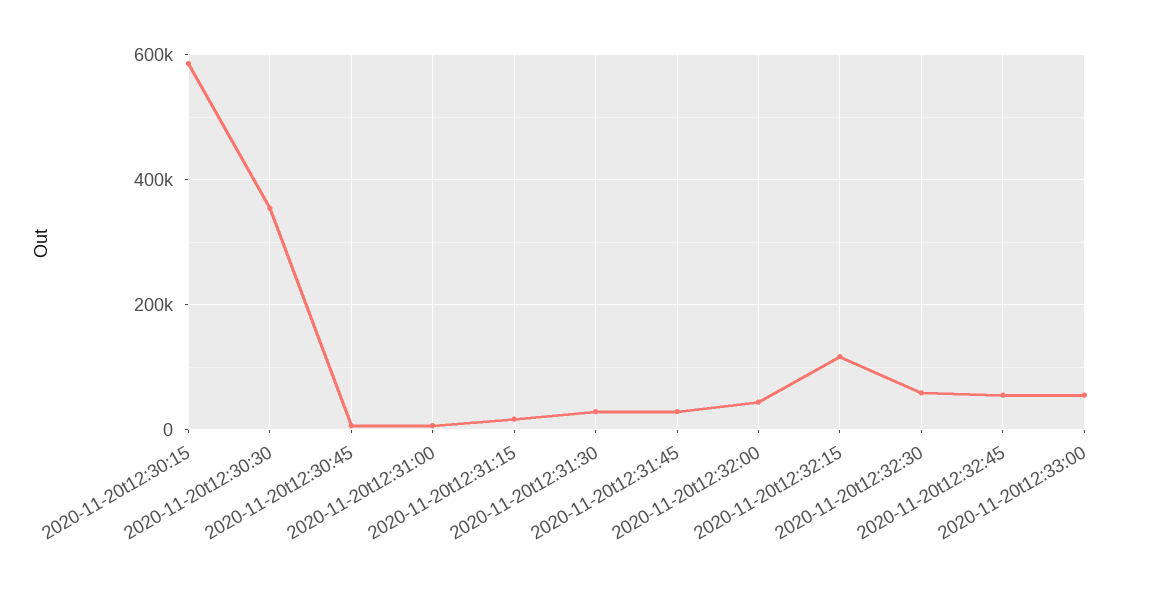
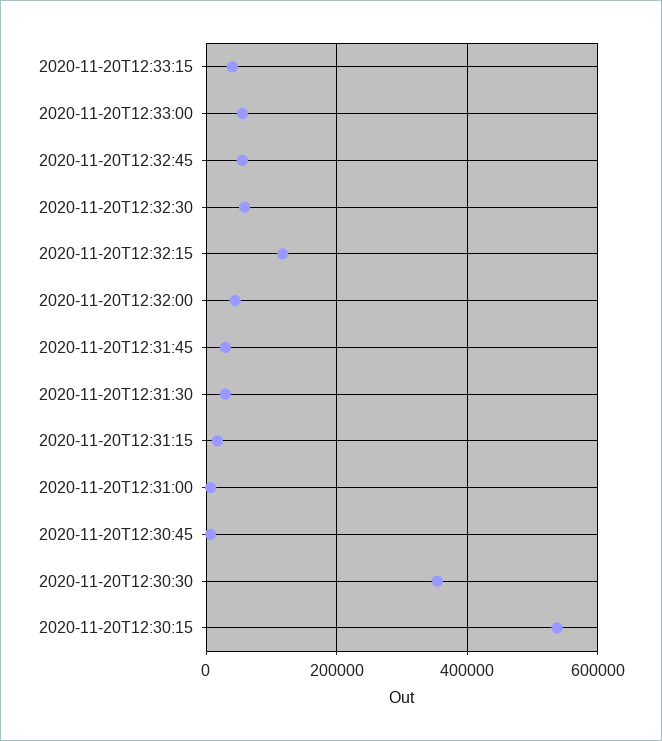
2020-11-20t12:30:15: 580000 -> 540000
2020-11-20T12:33:15: none -> 40000

